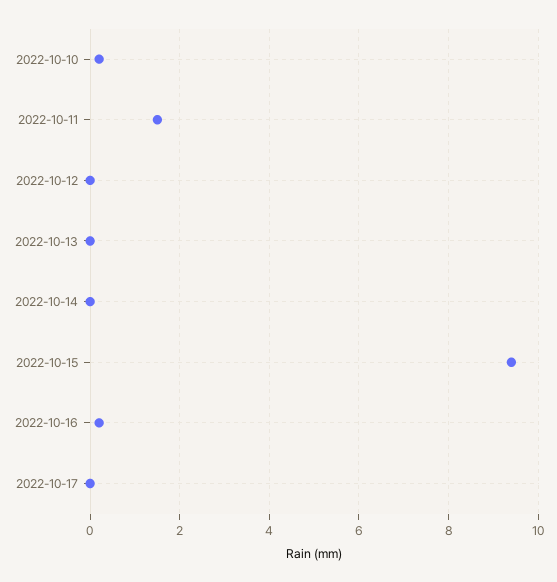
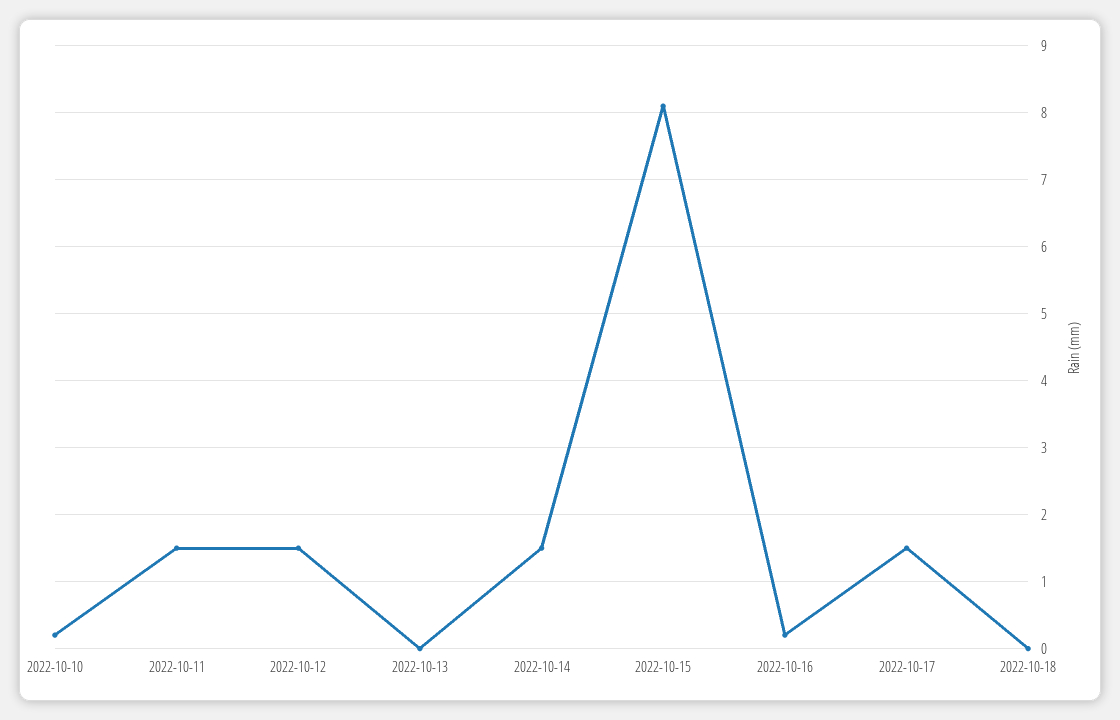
2022-10-12: 0 -> 1.5
2022-10-14: 0 -> 1.5
2022-10-15: 9.5 -> 8.1
2022-10-17: 0 -> 1.5
2022-10-18: none -> 0

